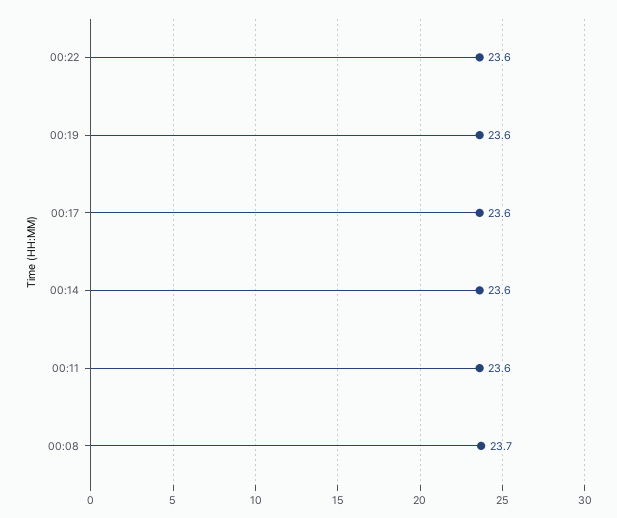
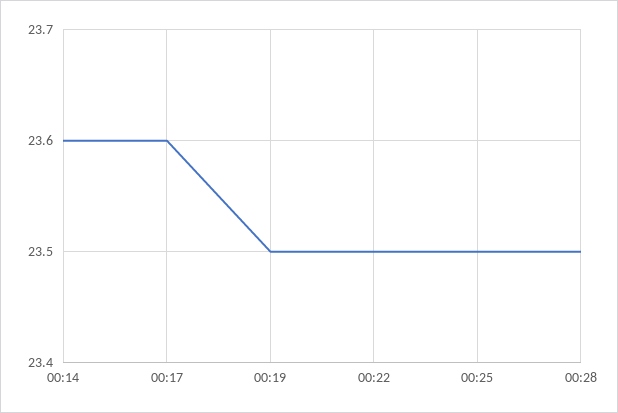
00:22: 23.6 -> 23.5
00:19: 23.6 -> 23.5
00:11: 23.6 -> none
00:08: 23.7 -> none
00:25: none -> 23.5
00:28: none -> 23.5

